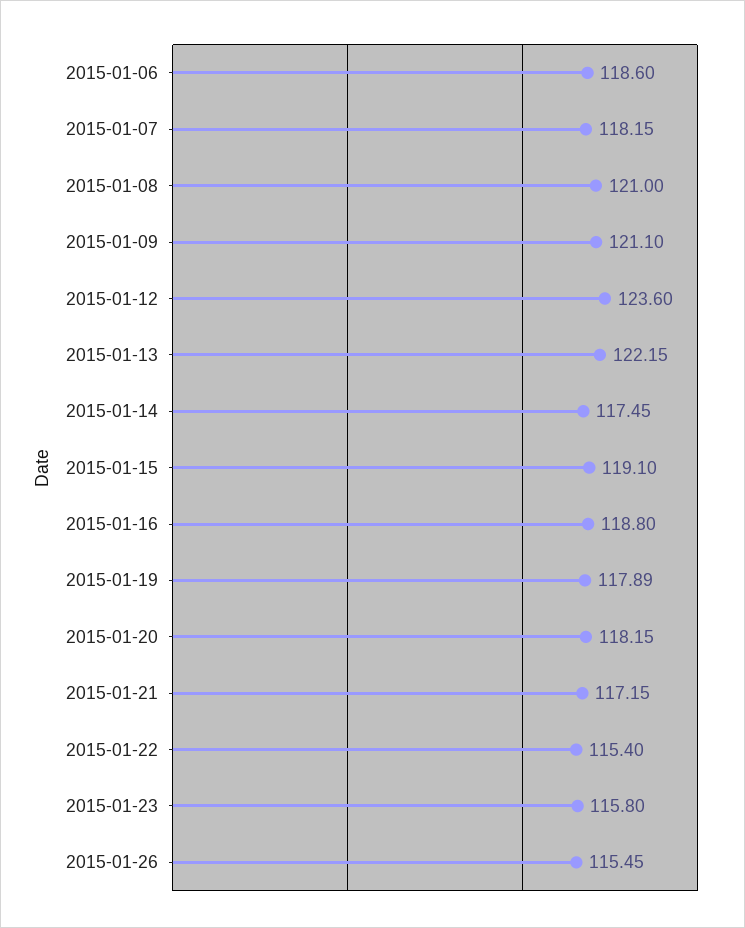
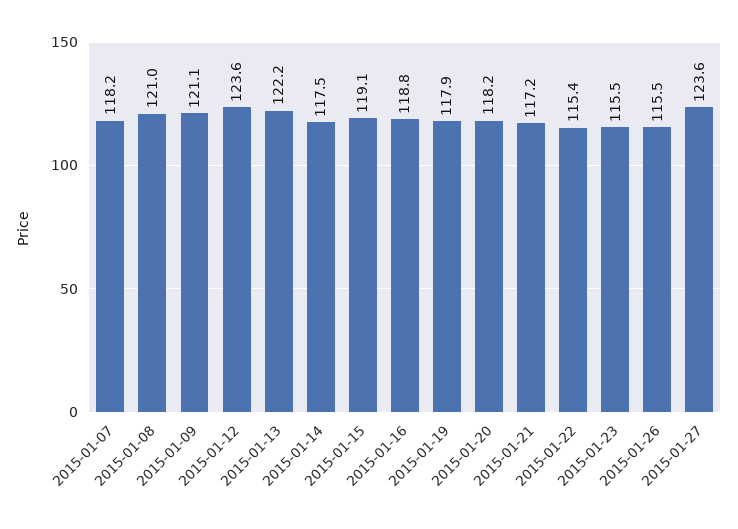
2015-01-06: 118.6 -> none
2015-01-23: 115.8 -> 115.5
2015-01-27: none -> 123.6

